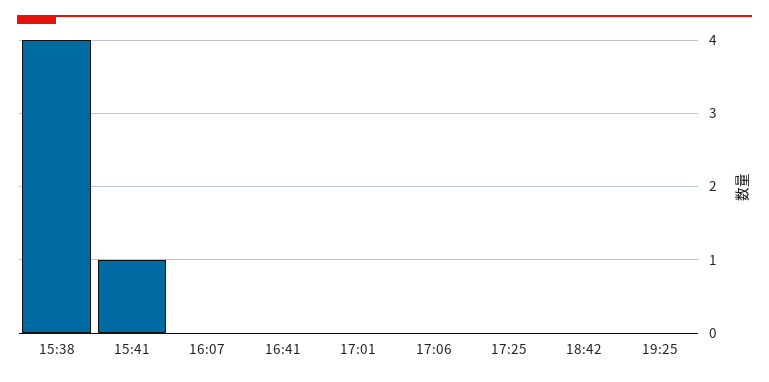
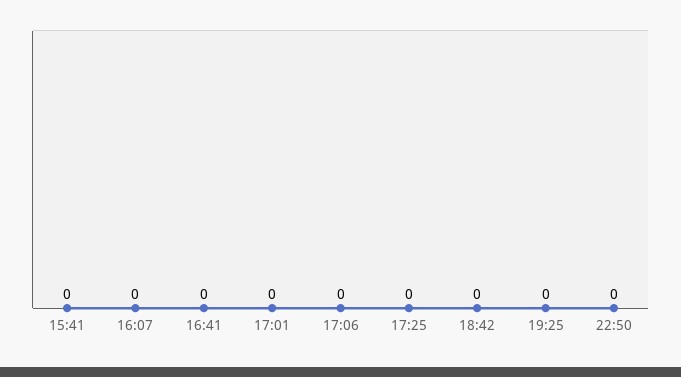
15:38: 4 -> none
15:41: 1 -> 0
22:50: none -> 0

